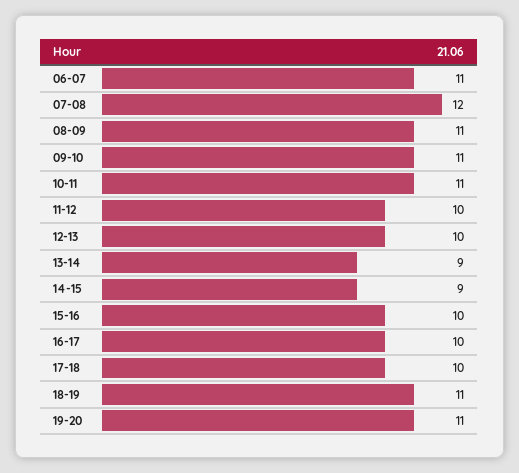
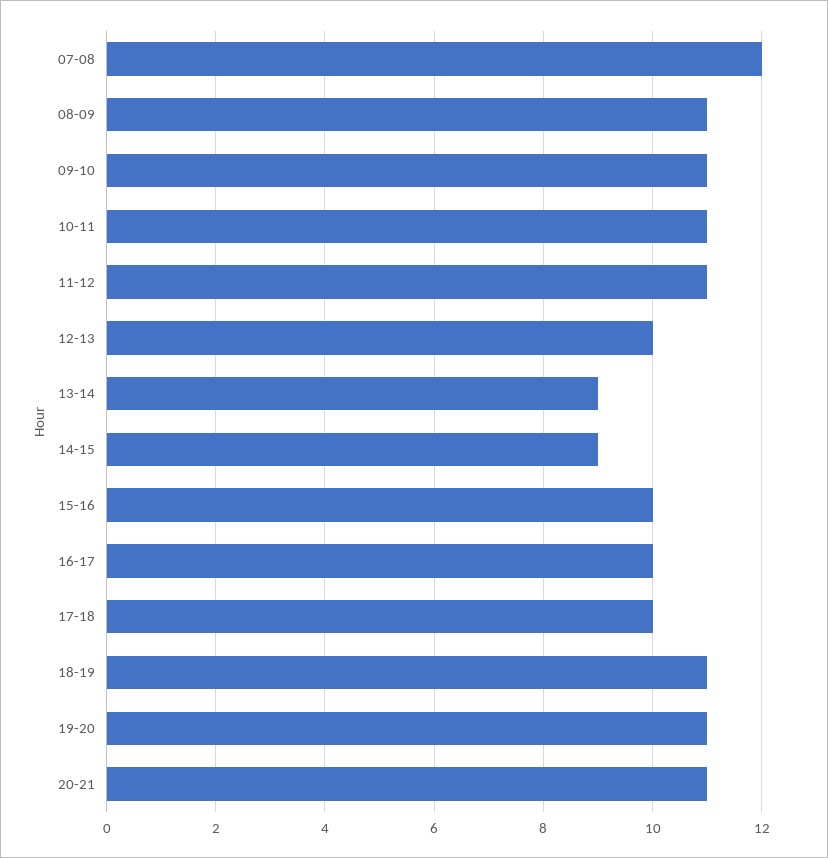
06-07: 11 -> none
11-12: 10 -> 11
20-21: none -> 11

